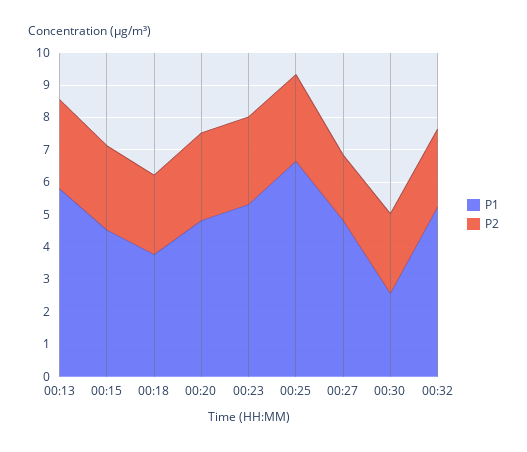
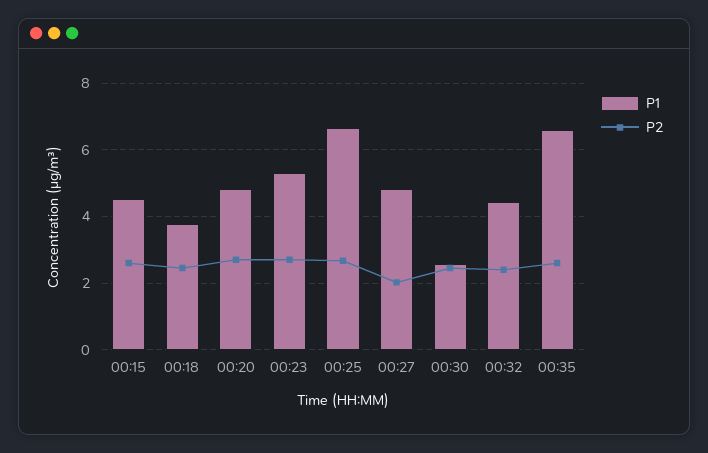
P1, 00:13: 5.75 -> none
P2, 00:13: 2.75 -> none
P1, 00:32: 5.25 -> 4.4
P1, 00:35: none -> 6.6
P2, 00:35: none -> 2.6

